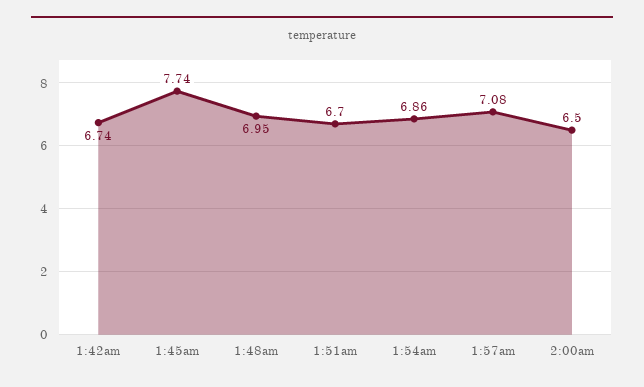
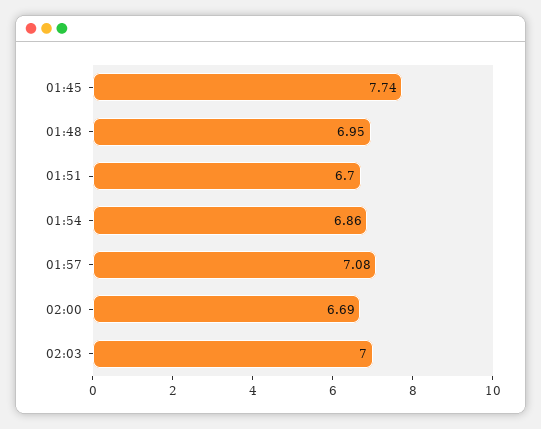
1:42am: 6.74 -> none
2:00am: 6.5 -> 6.69
02:03: none -> 7

